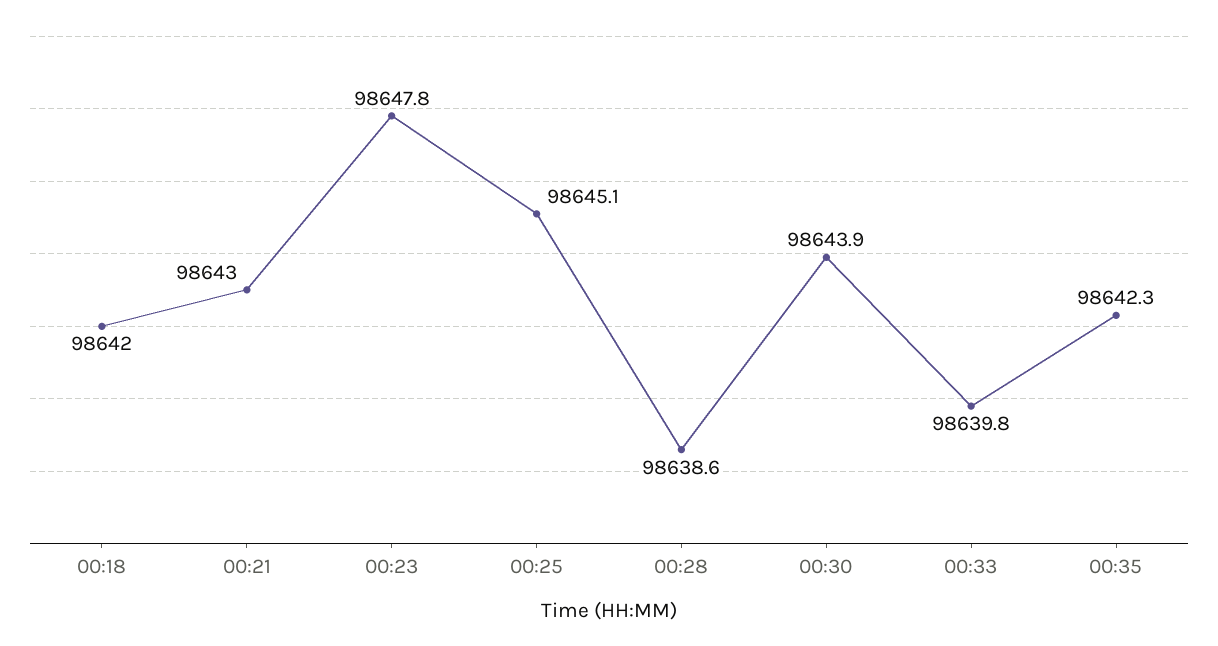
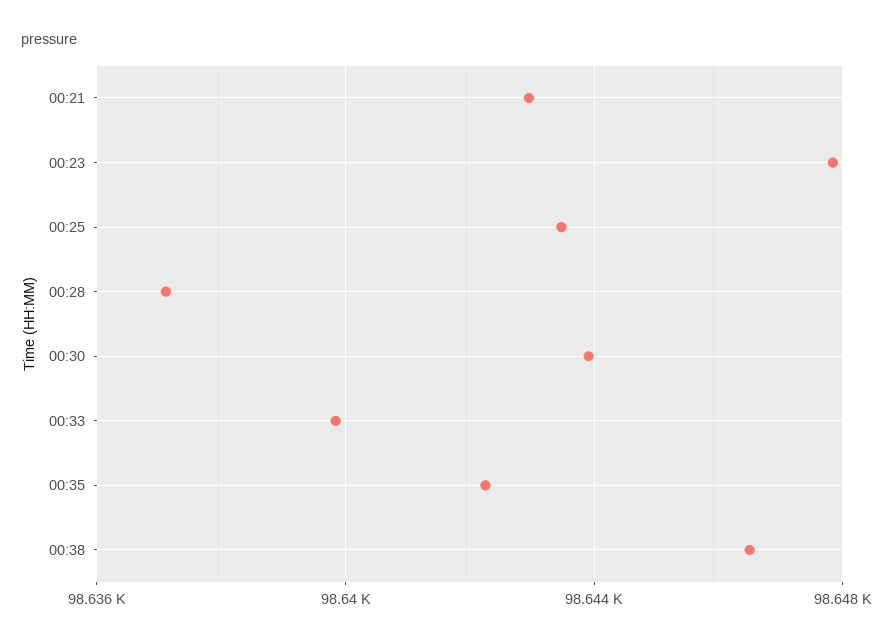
00:18: 98642 -> none
00:25: 98645.1 -> 98643.5
00:28: 98638.6 -> 98637
00:38: none -> 98646.5

